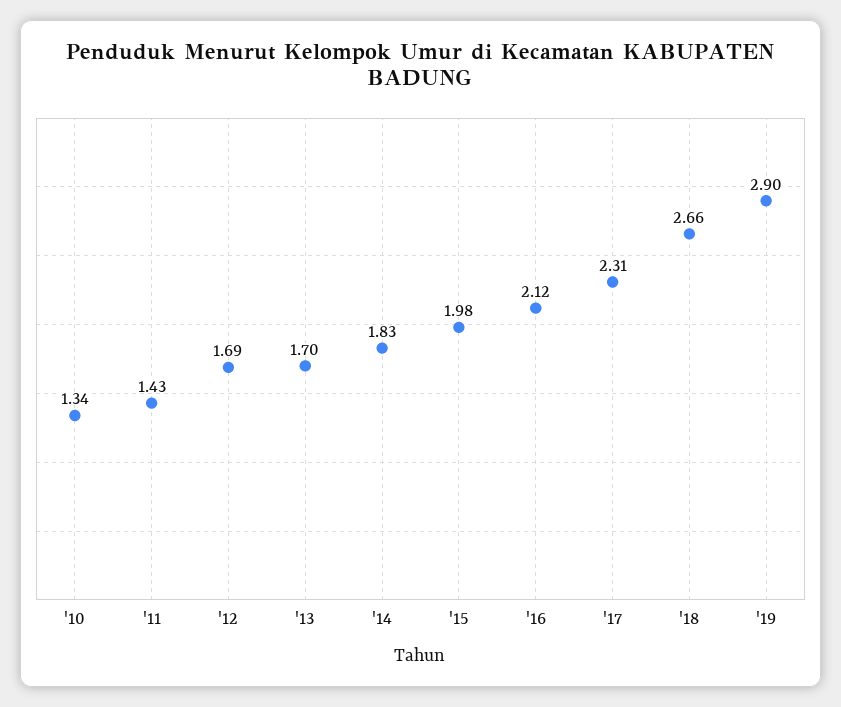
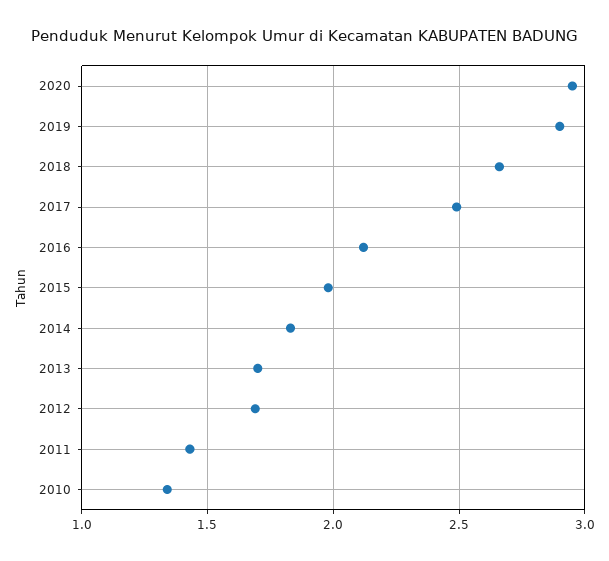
'17: 2.31 -> 2.5
2020: none -> 2.95

